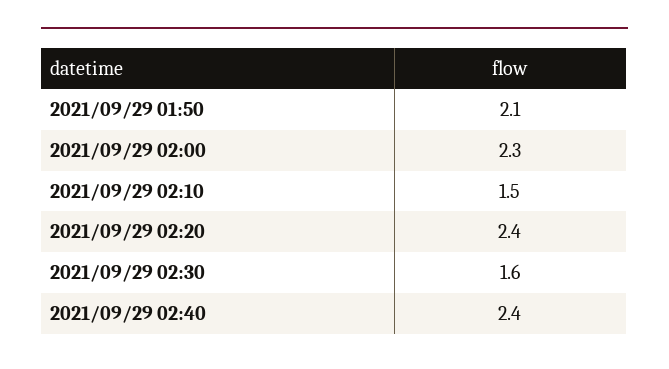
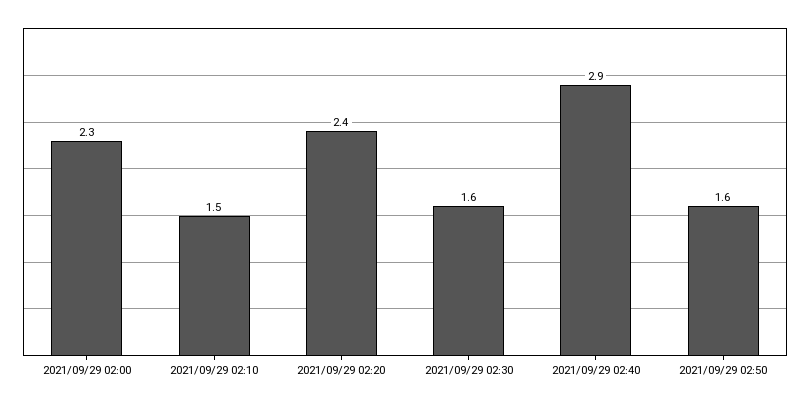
2021/09/29 01:50: 2.1 -> none
2021/09/29 02:40: 2.4 -> 2.9
2021/09/29 02:50: none -> 1.6

